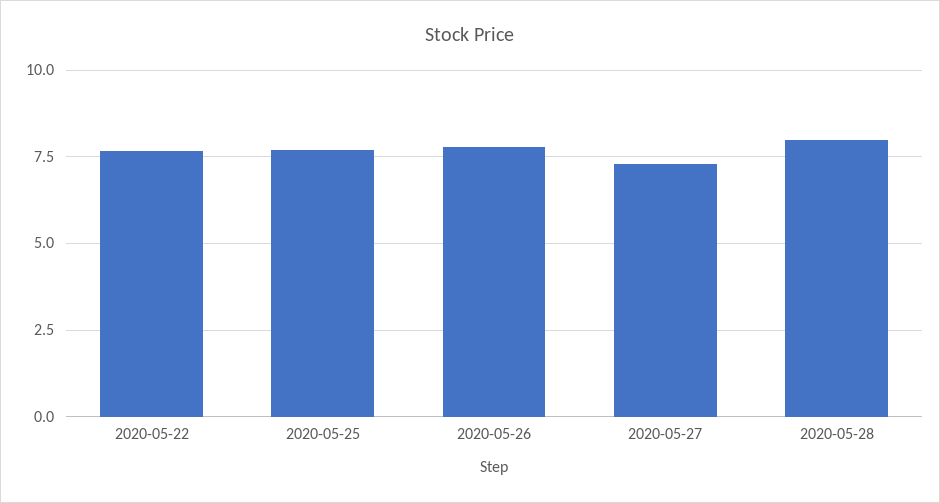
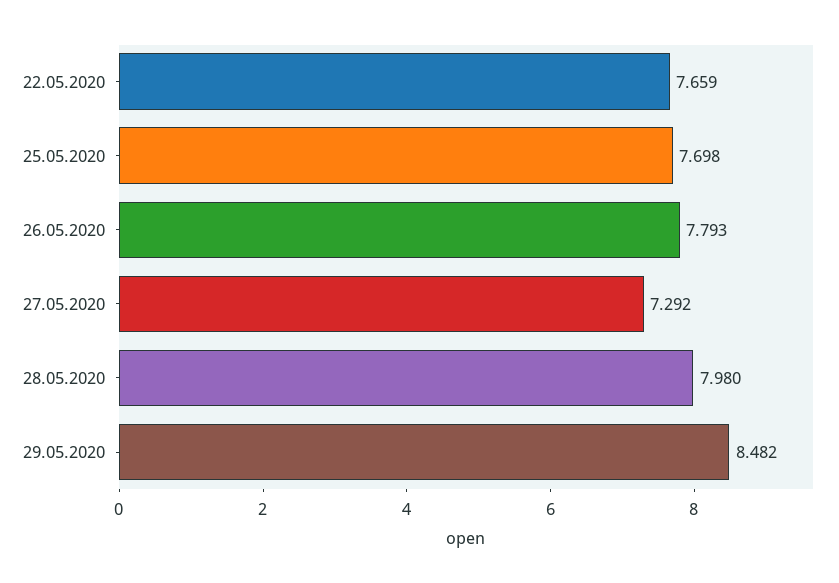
29.05.2020: none -> 8.482

